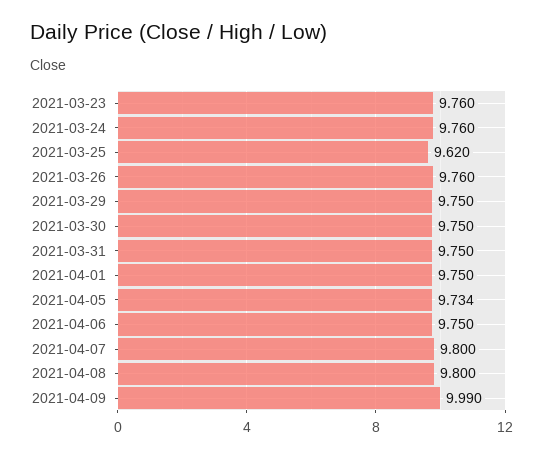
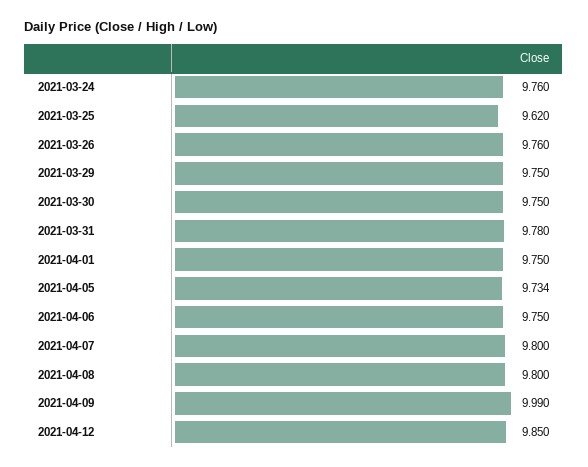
2021-03-23: 9.76 -> none
2021-03-31: 9.75 -> 9.78
2021-04-12: none -> 9.85

